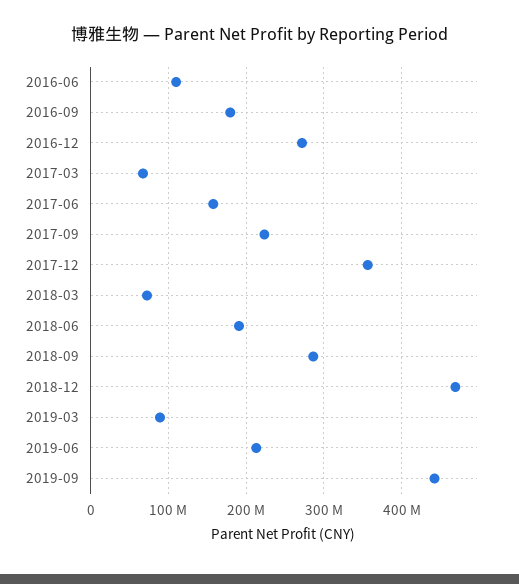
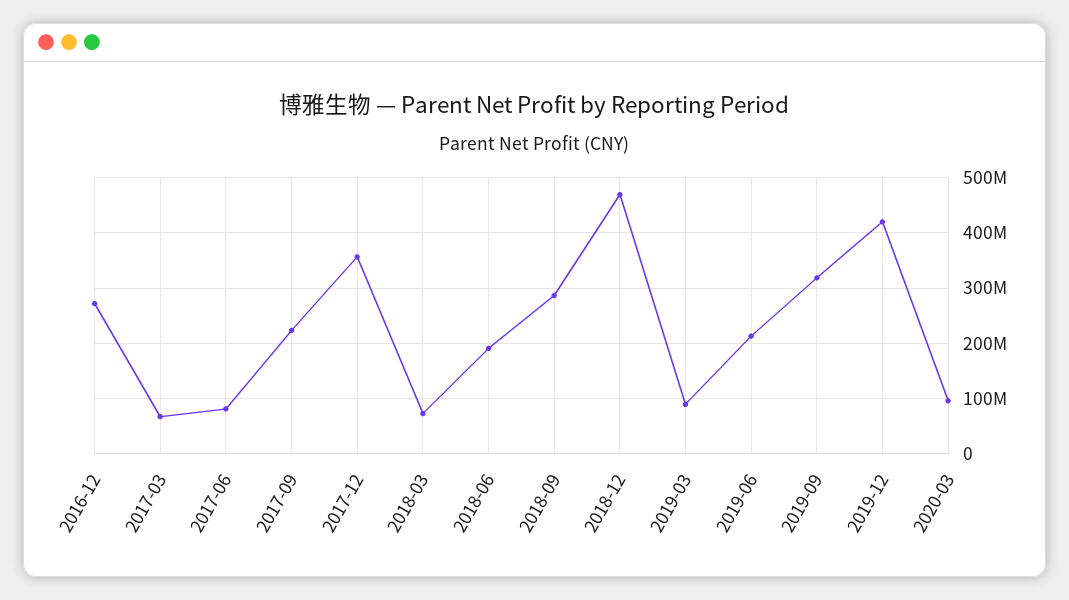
2016-06: 110000000 -> none
2016-09: 180000000 -> none
2017-06: 160000000 -> 80000000
2019-09: 440000000 -> 320000000
2019-12: none -> 420000000
2020-03: none -> 100000000

